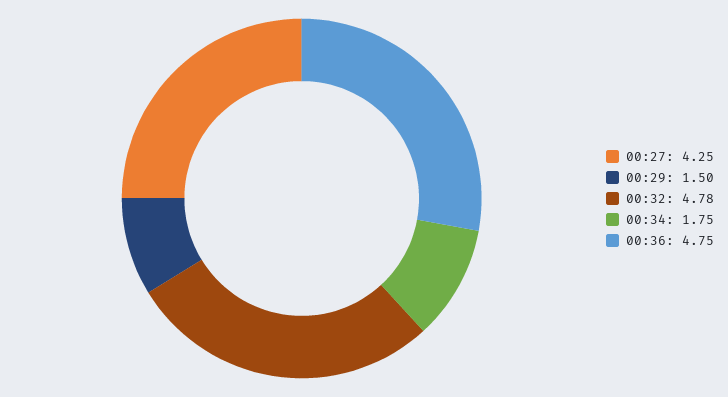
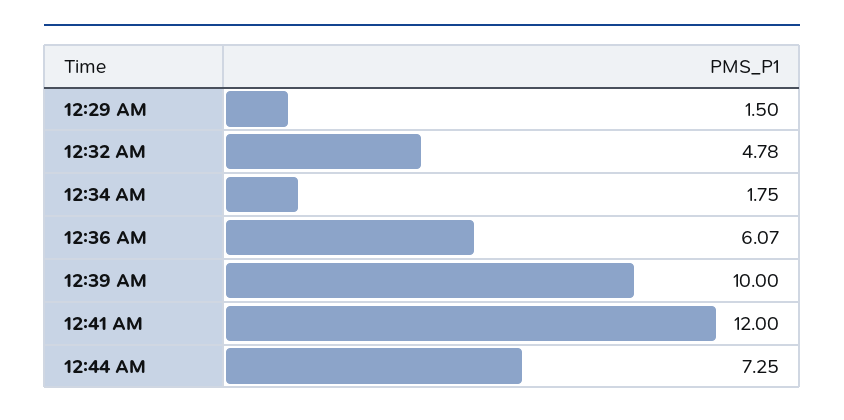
00:27: 4.25 -> none
00:36: 4.75 -> 6.07
12:39 AM: none -> 10
12:41 AM: none -> 12
12:44 AM: none -> 7.25

